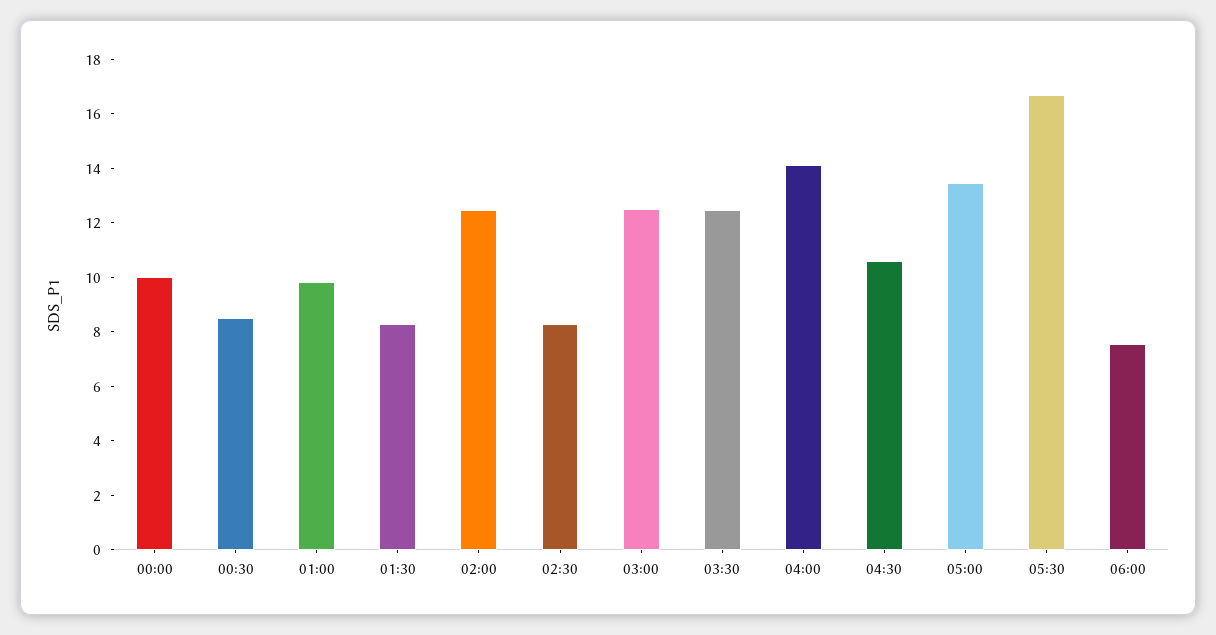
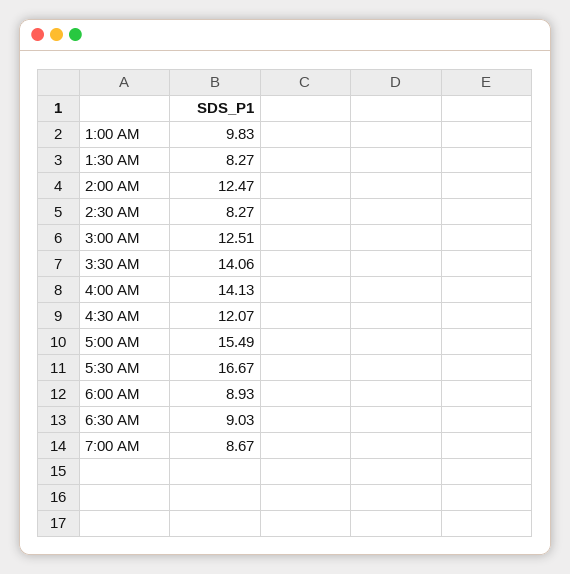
00:00: 10 -> none
00:30: 8.5 -> none
03:30: 12.5 -> 14.06
04:30: 10.5 -> 12.07
05:00: 13.5 -> 15.49
06:00: 7.5 -> 8.93
6:30 AM: none -> 9.03
7:00 AM: none -> 8.67

